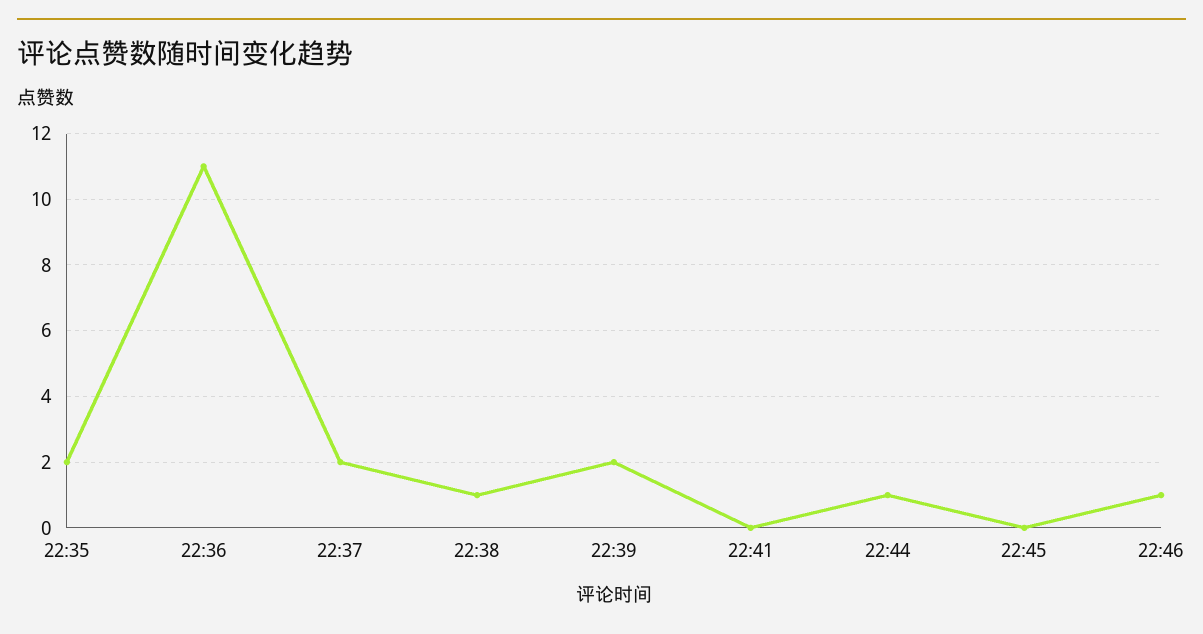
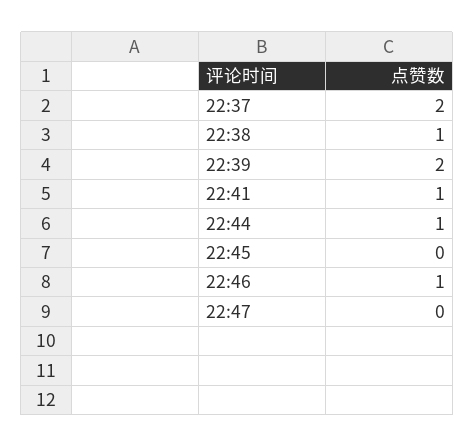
22:35: 2 -> none
22:36: 11 -> none
22:41: 0 -> 1
22:47: none -> 0

